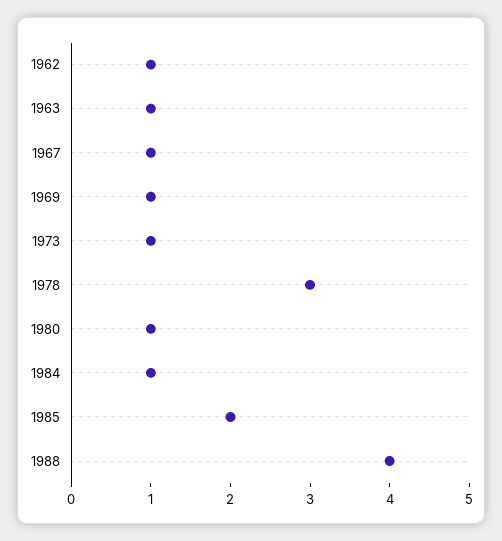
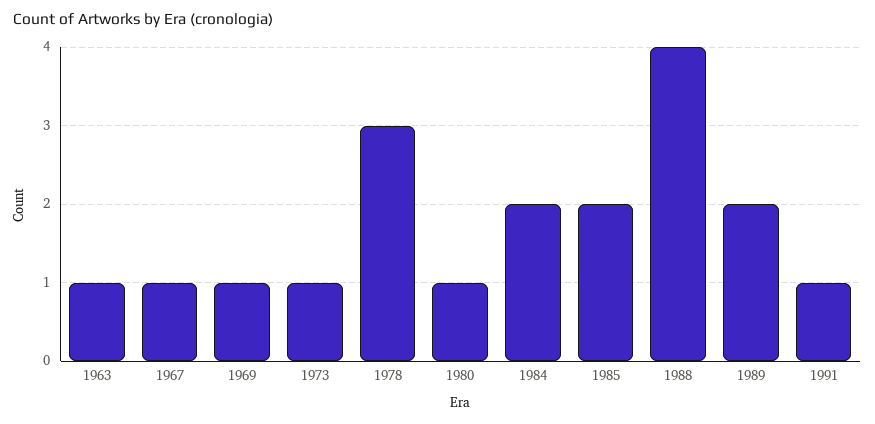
1962: 1 -> none
1984: 1 -> 2
1989: none -> 2
1991: none -> 1

